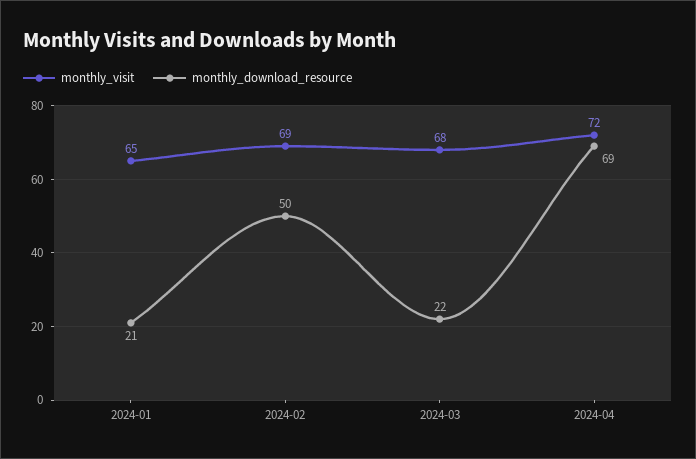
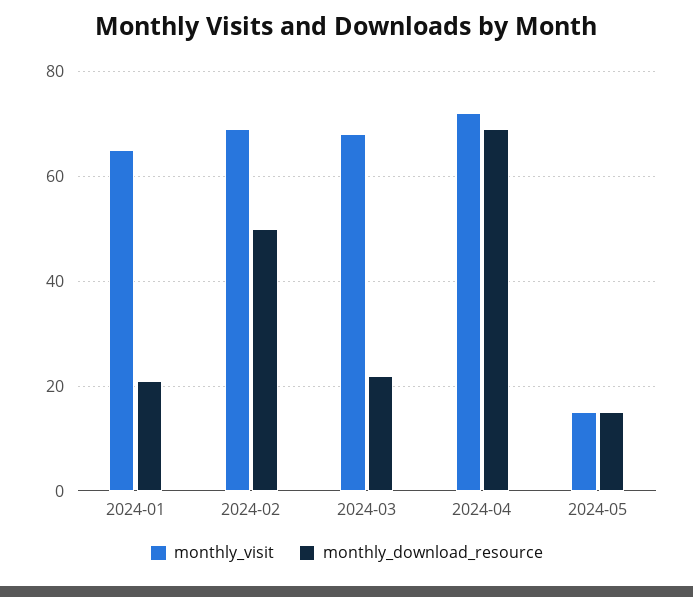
monthly_visit, 2024-05: none -> 15
monthly_download_resource, 2024-05: none -> 15

